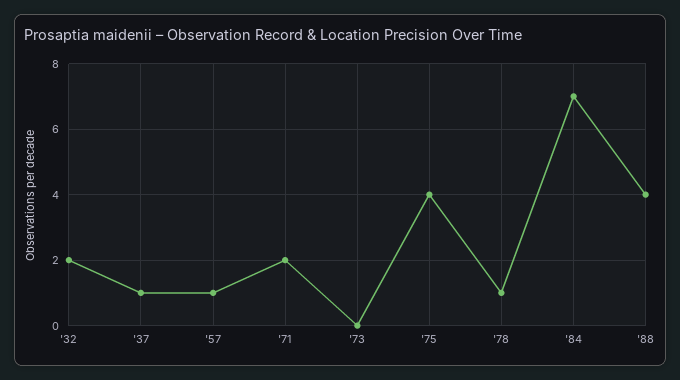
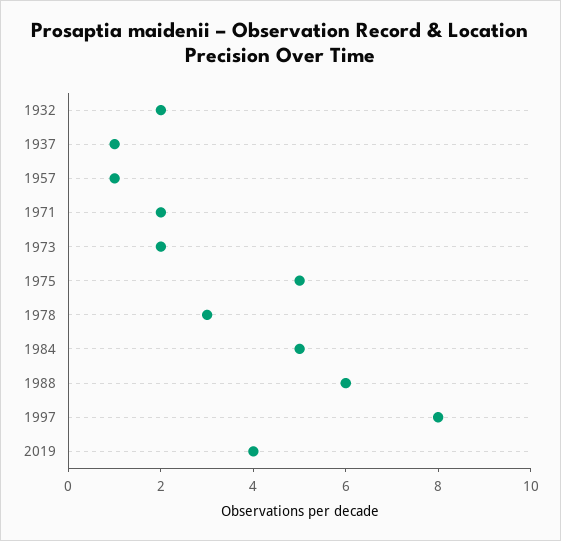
'73: 0 -> 2
'75: 4 -> 5
'78: 1 -> 3
'84: 7 -> 5
'88: 4 -> 6
1997: none -> 8
2019: none -> 4

